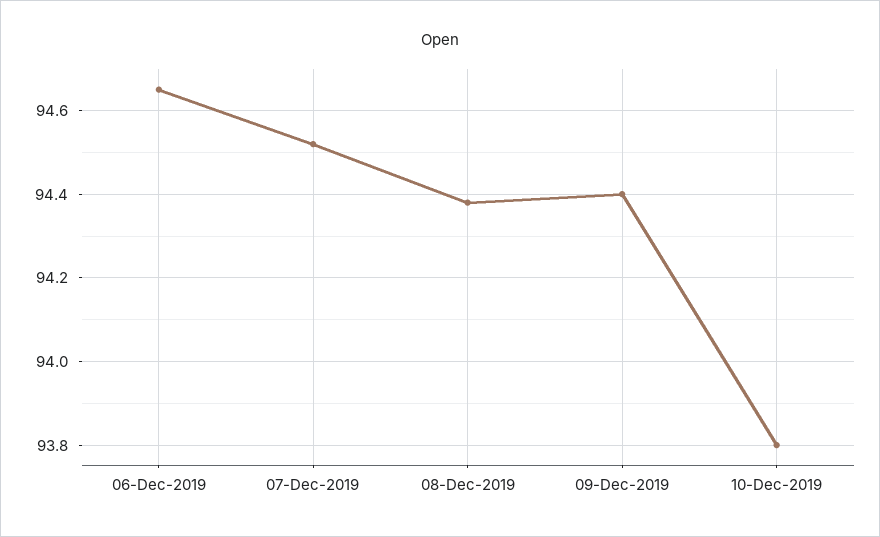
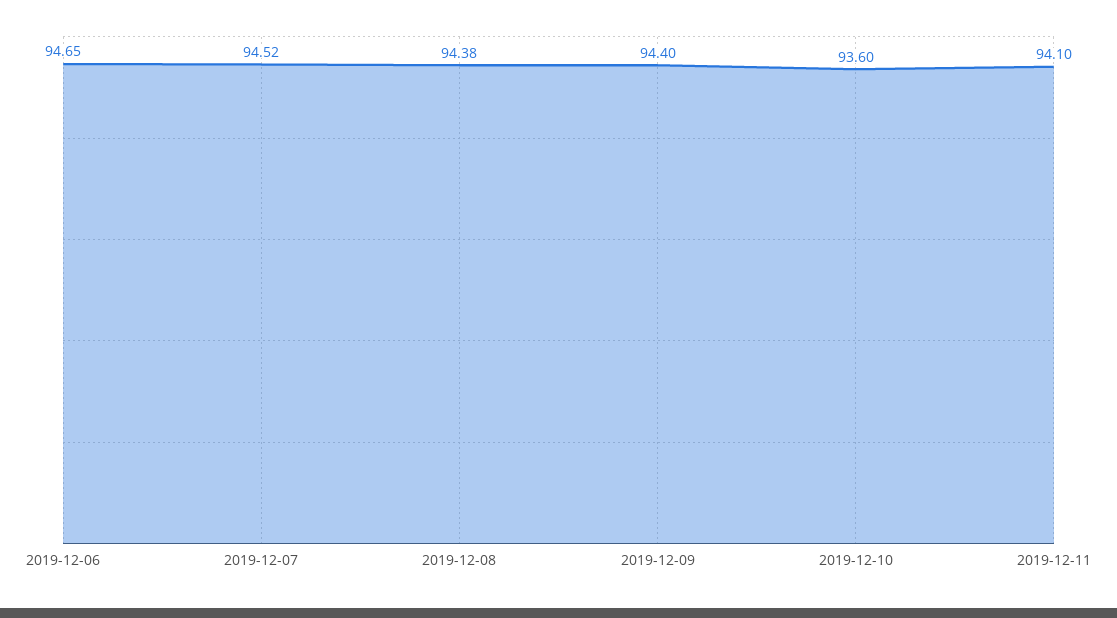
10-Dec-2019: 93.8 -> 93.6
2019-12-11: none -> 94.1

